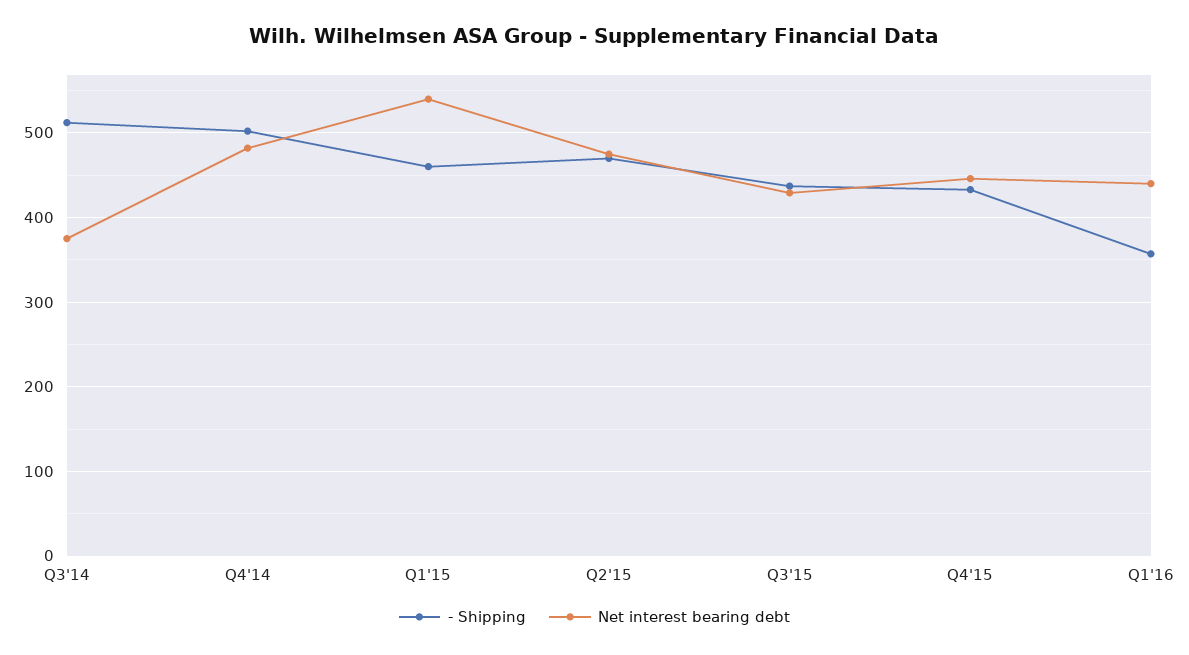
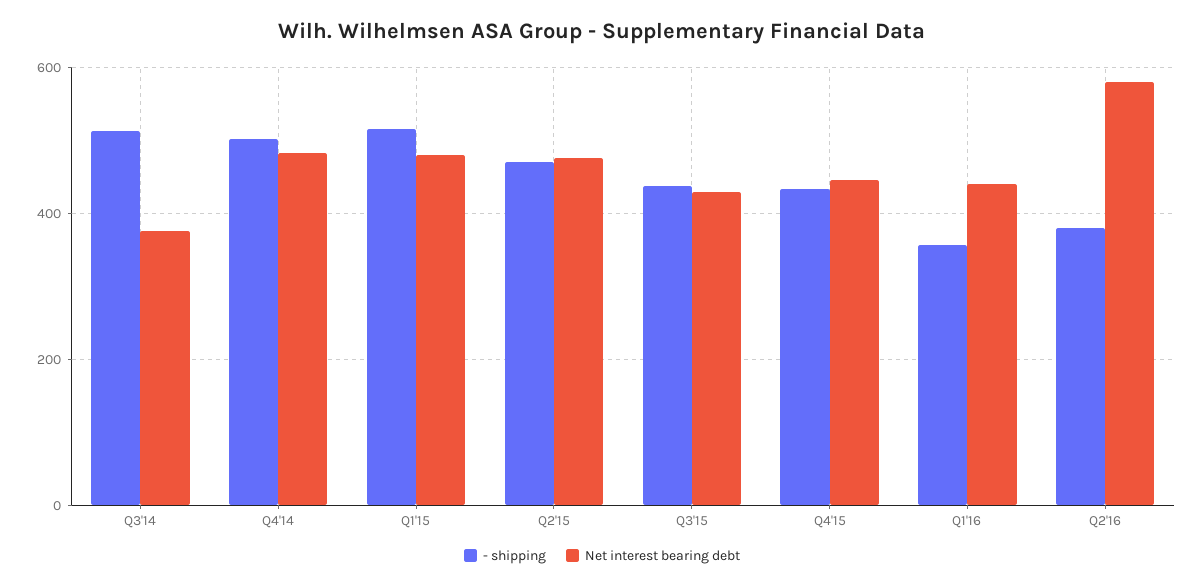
- Shipping, Q1'15: 460 -> 520
Net interest bearing debt, Q1'15: 540 -> 480
- Shipping, Q2'16: none -> 380
Net interest bearing debt, Q2'16: none -> 580

